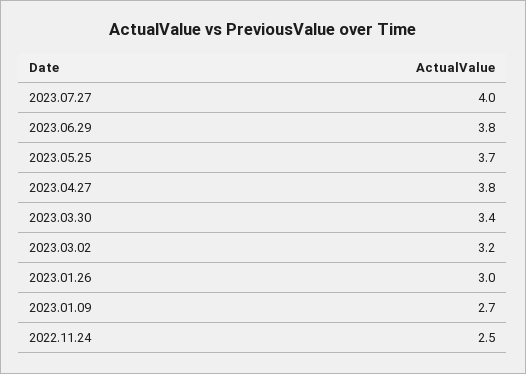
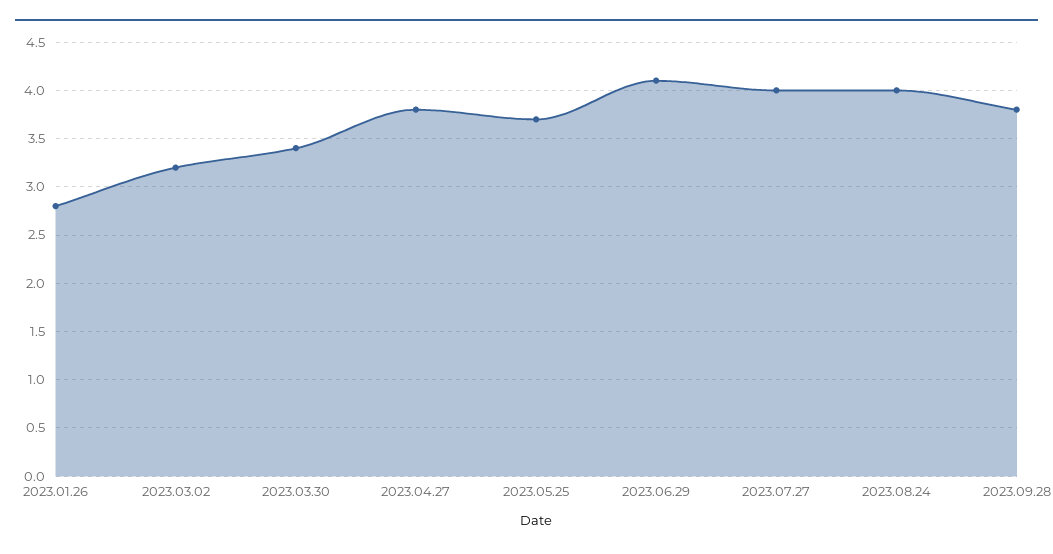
2023.06.29: 3.8 -> 4.1
2023.01.26: 3 -> 2.8
2023.01.09: 2.7 -> none
2022.11.24: 2.5 -> none
2023.08.24: none -> 4
2023.09.28: none -> 3.8

